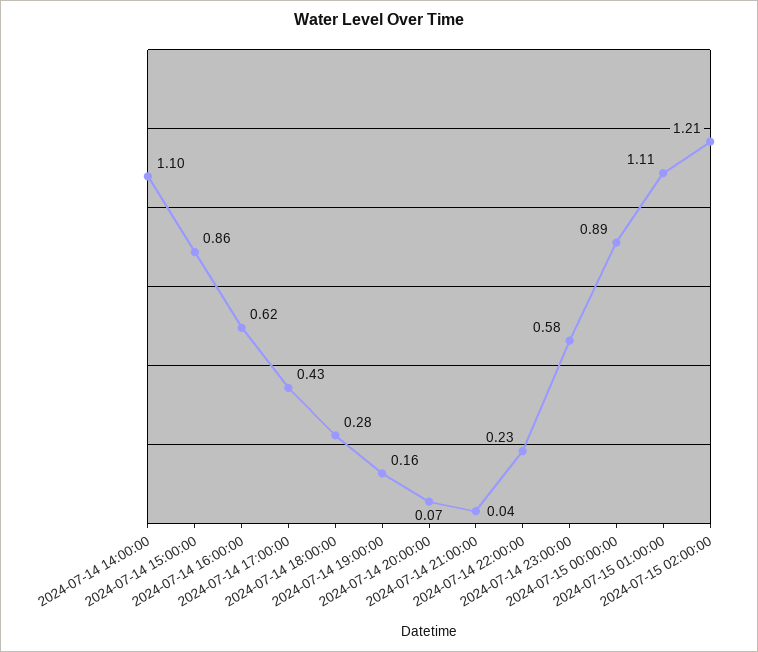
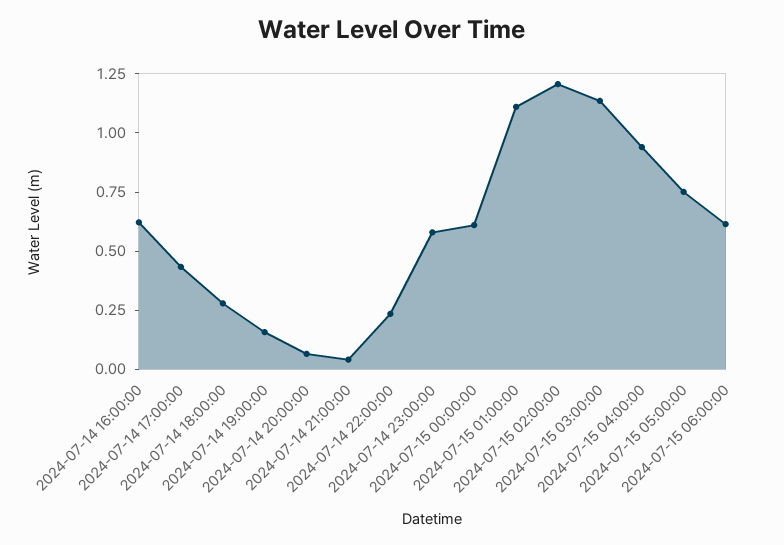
2024-07-14 14:00:00: 1.1 -> none
2024-07-14 15:00:00: 0.86 -> none
2024-07-15 00:00:00: 0.89 -> 0.6
2024-07-15 03:00:00: none -> 1.15
2024-07-15 04:00:00: none -> 0.95
2024-07-15 05:00:00: none -> 0.75
2024-07-15 06:00:00: none -> 0.6

